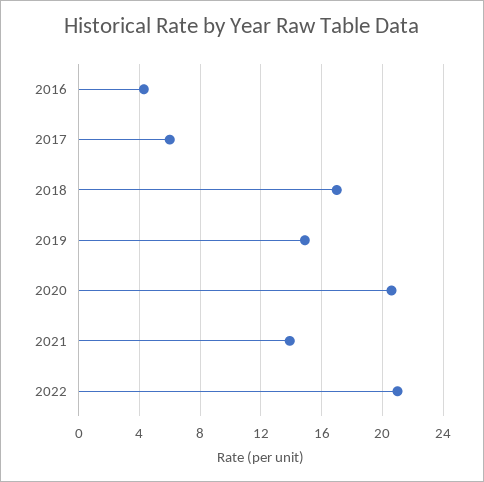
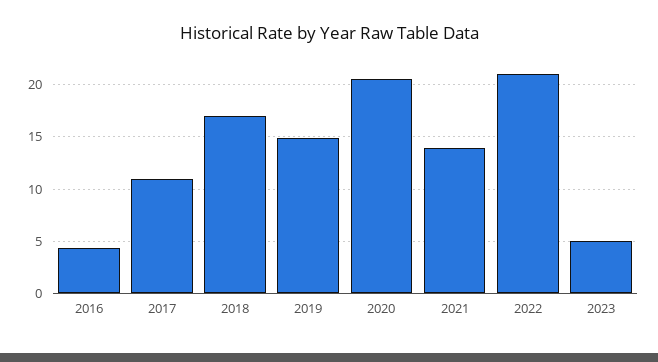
2017: 6 -> 11
2023: none -> 5

